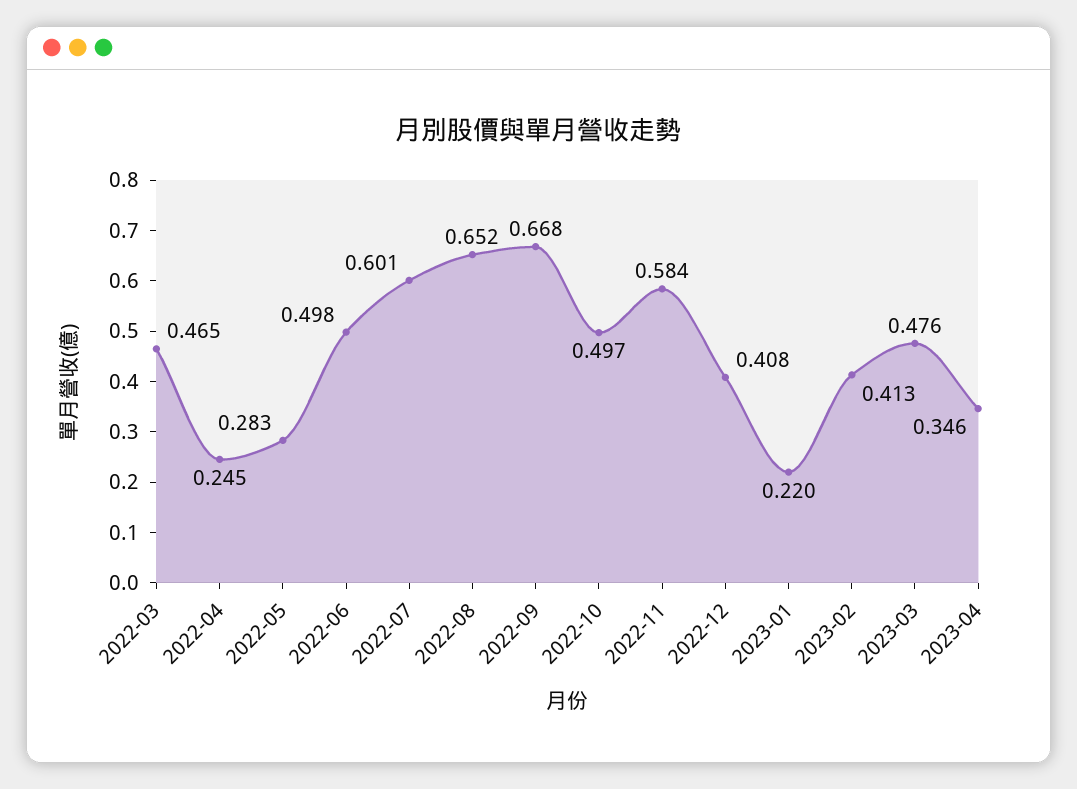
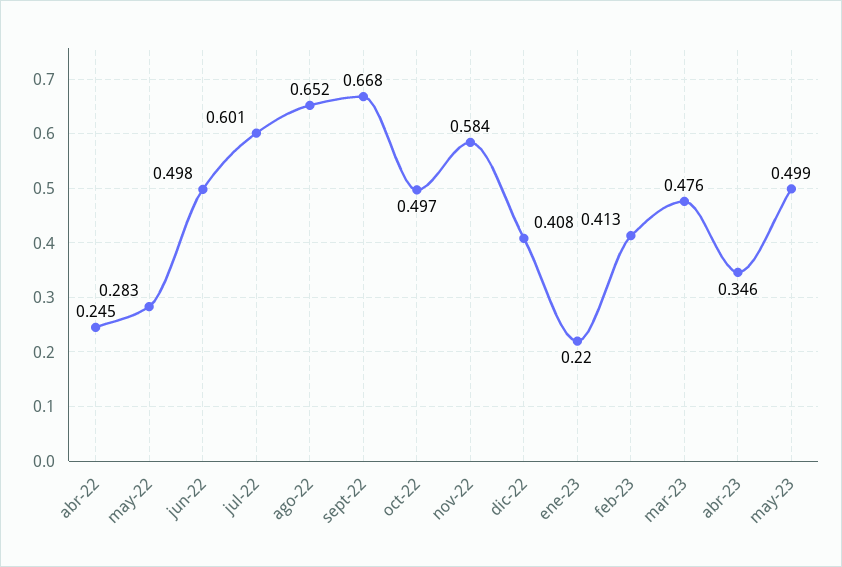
2022-03: 0.465 -> none
may-23: none -> 0.499

